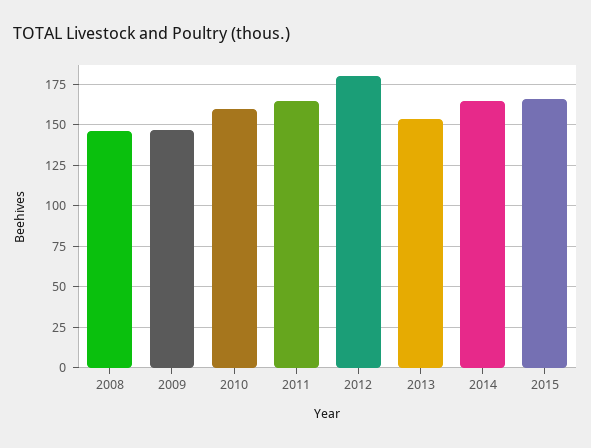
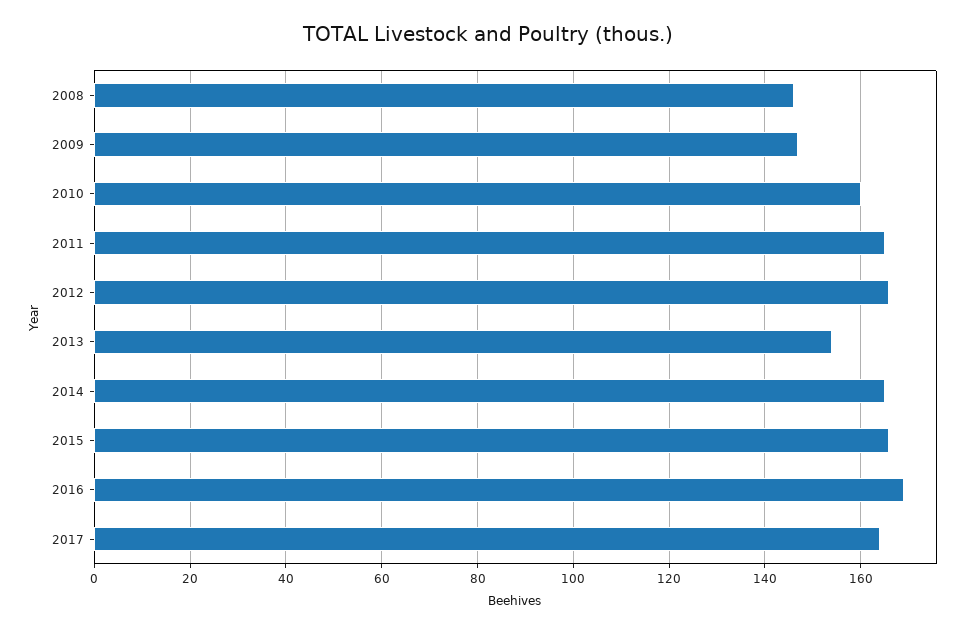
2012: 180 -> 165
2016: none -> 170
2017: none -> 165

